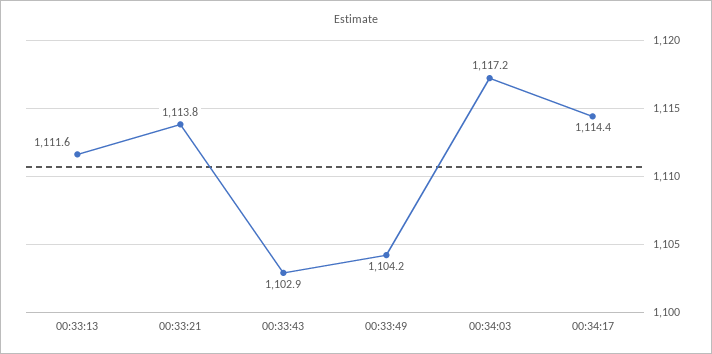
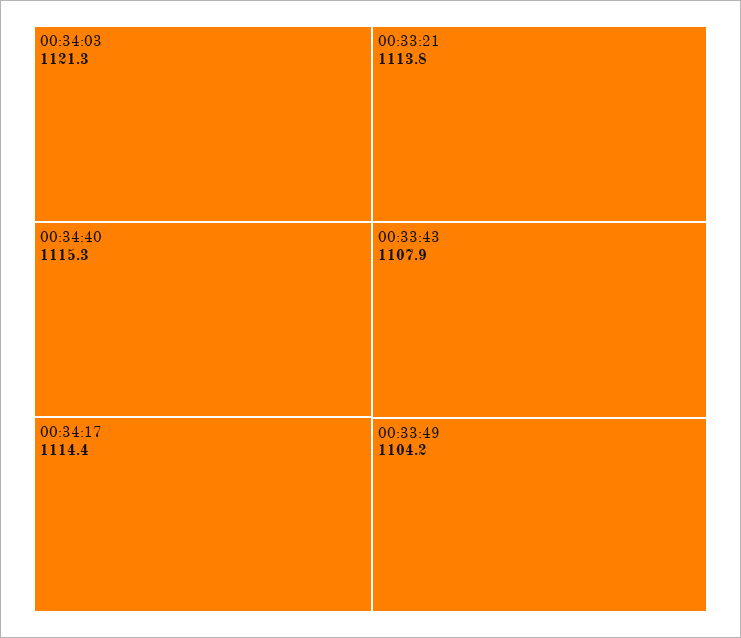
00:33:13: 1111.6 -> none
00:33:43: 1102.9 -> 1107.9
00:34:03: 1117.2 -> 1121.3
00:34:40: none -> 1115.3

